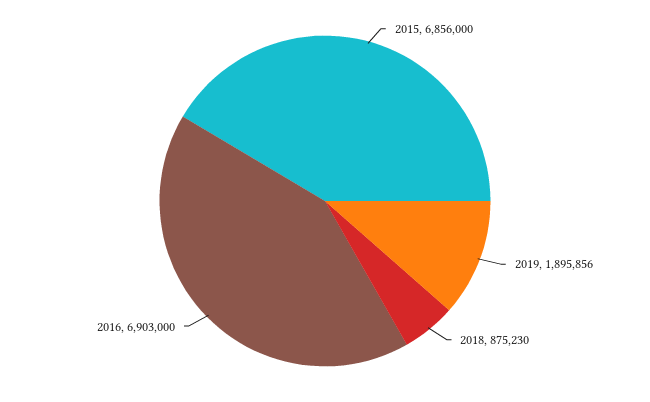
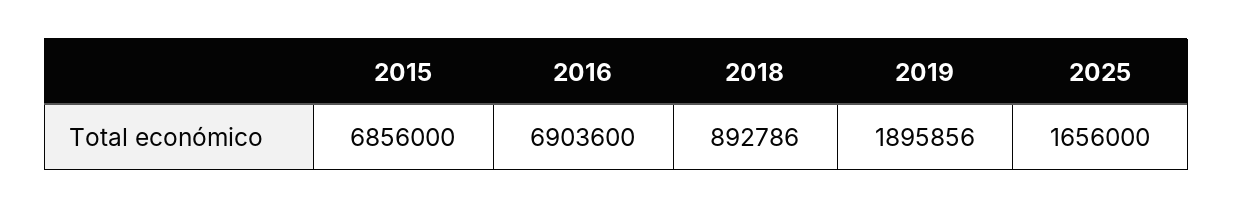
2018: 875230 -> 892786
2016: 6903000 -> 6903600
2025: none -> 1656000

